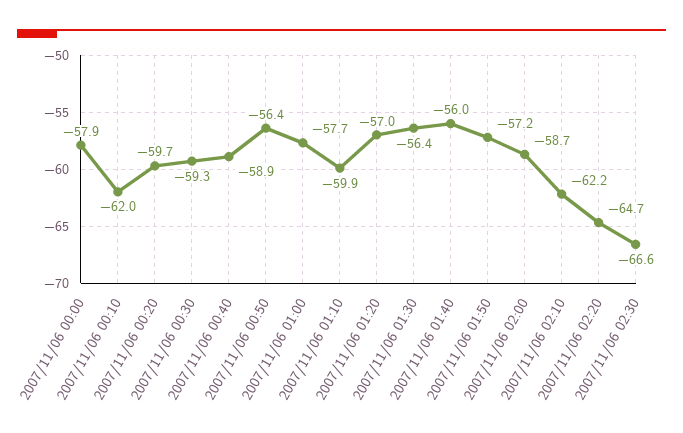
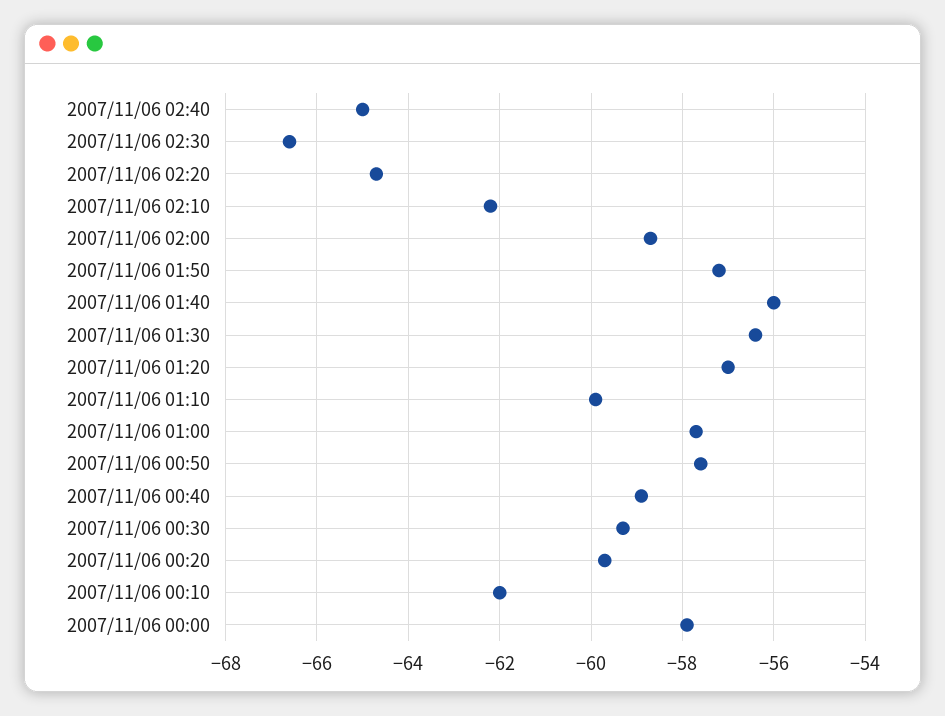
2007/11/06 00:50: -56.4 -> -57.5
2007/11/06 02:40: none -> -65

